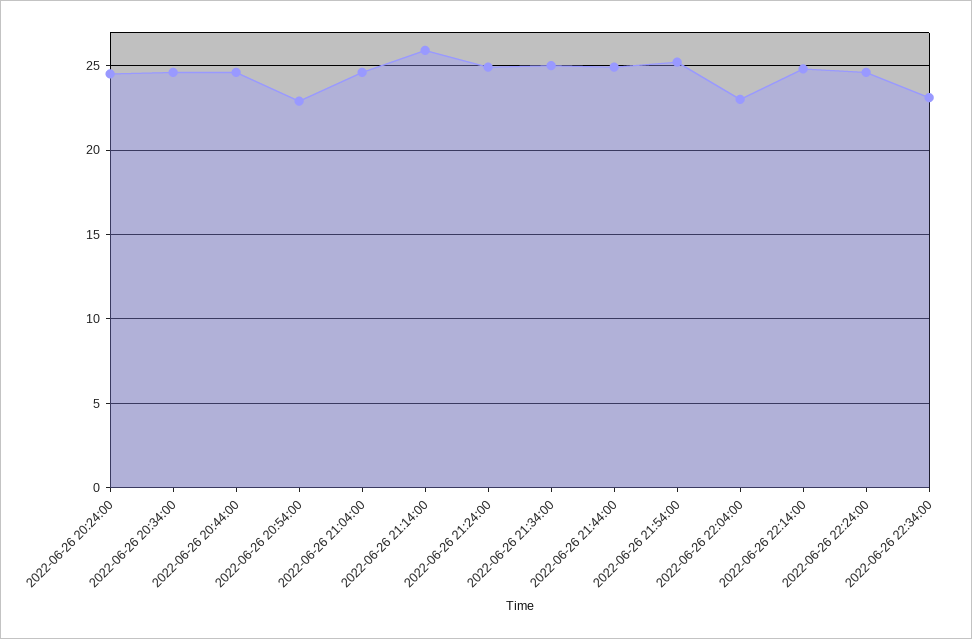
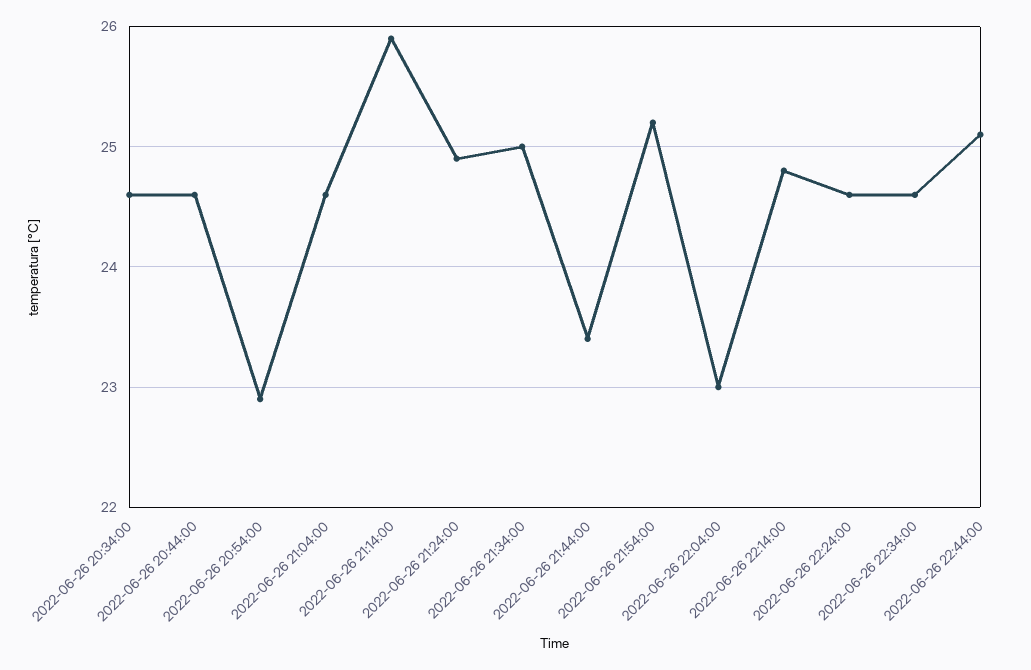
2022-06-26 20:24:00: 24.5 -> none
2022-06-26 21:44:00: 25 -> 23.4
2022-06-26 22:34:00: 23 -> 24.6
2022-06-26 22:44:00: none -> 25.1

